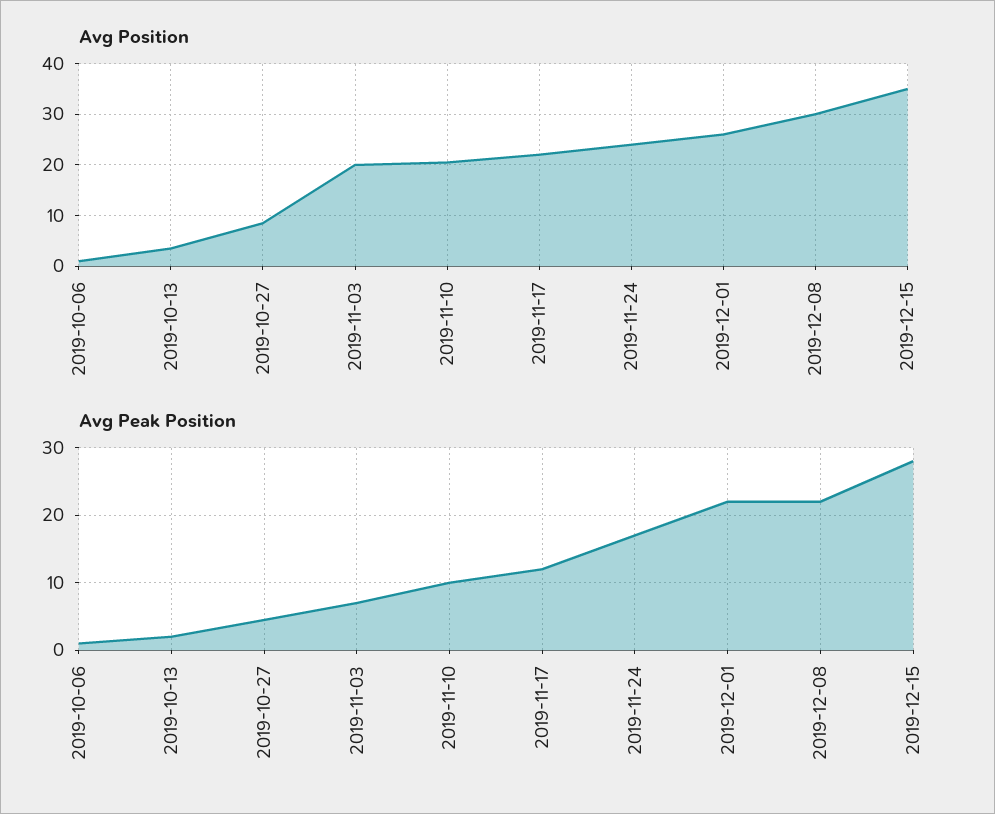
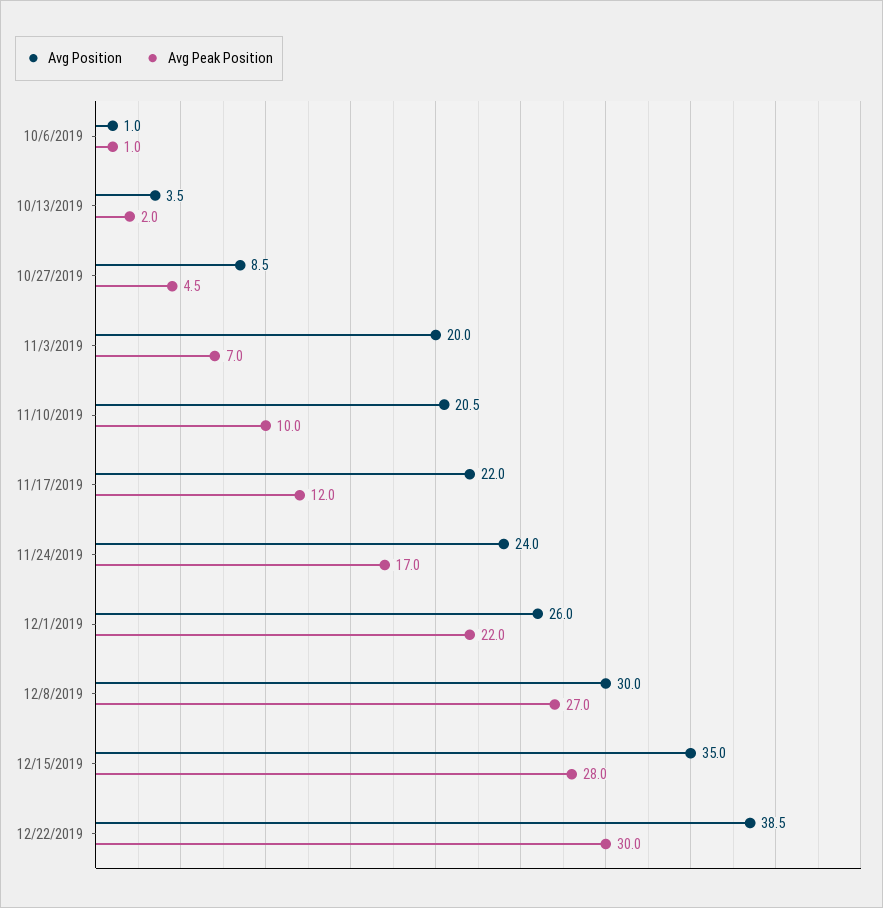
Avg Peak Position, 2019-12-08: 22 -> 27
Avg Position, 12/22/2019: none -> 38.5
Avg Peak Position, 12/22/2019: none -> 30

